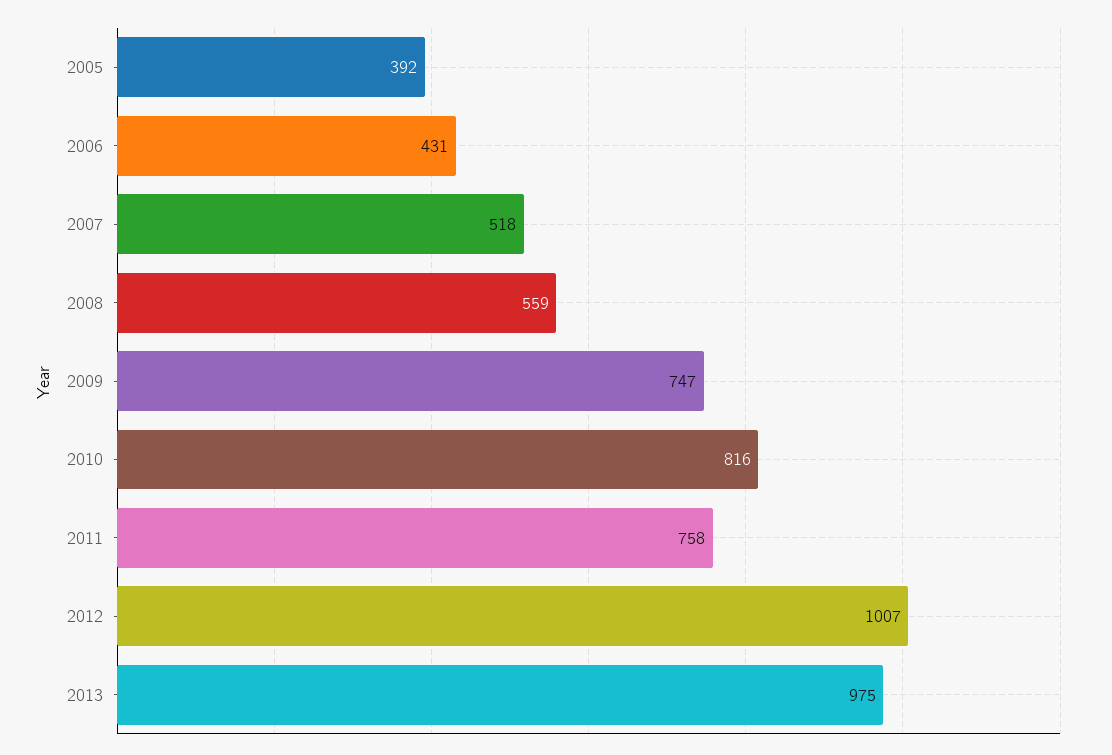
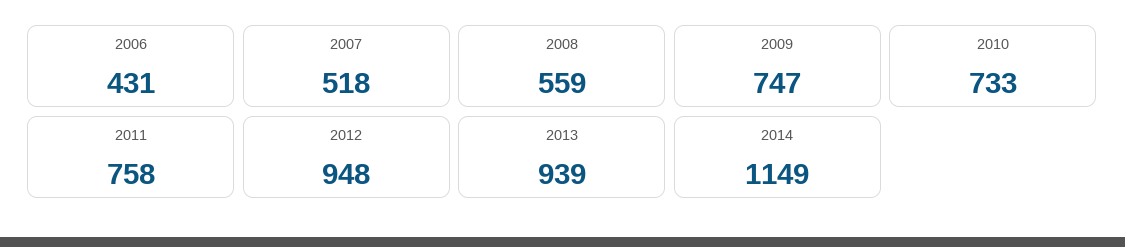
2005: 392 -> none
2010: 816 -> 733
2012: 1007 -> 948
2013: 975 -> 939
2014: none -> 1149

